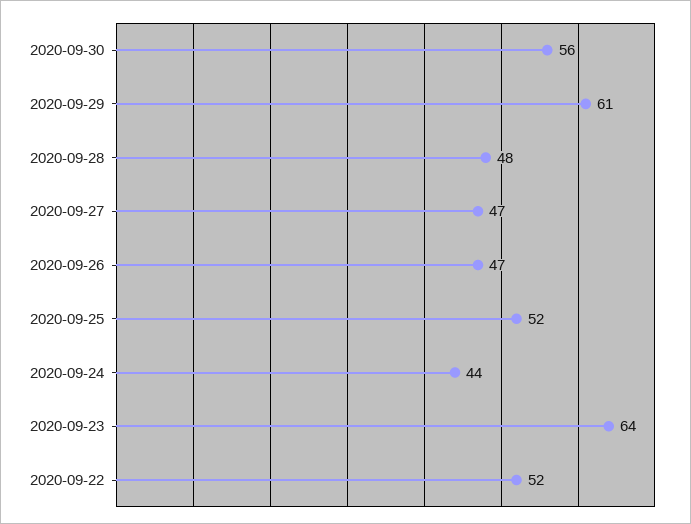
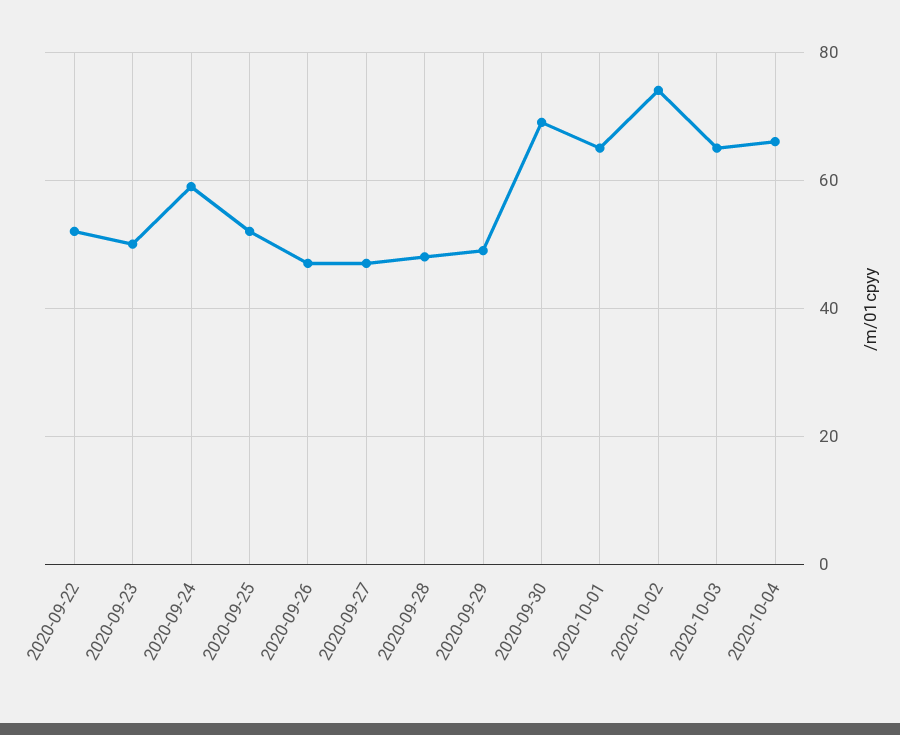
2020-09-30: 56 -> 70
2020-09-29: 61 -> 50
2020-09-24: 44 -> 60
2020-09-23: 64 -> 50
2020-10-01: none -> 65
2020-10-02: none -> 75
2020-10-03: none -> 65
2020-10-04: none -> 65

